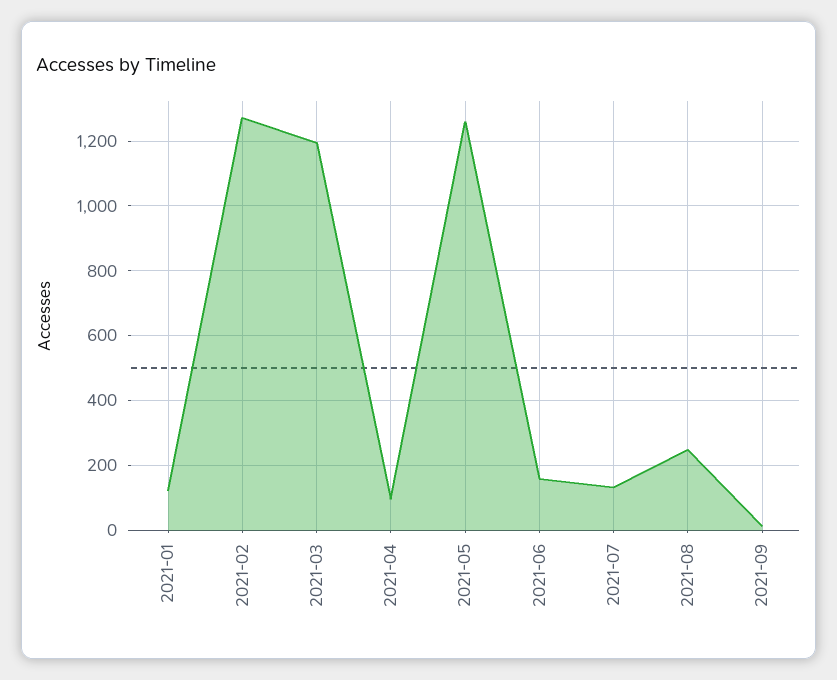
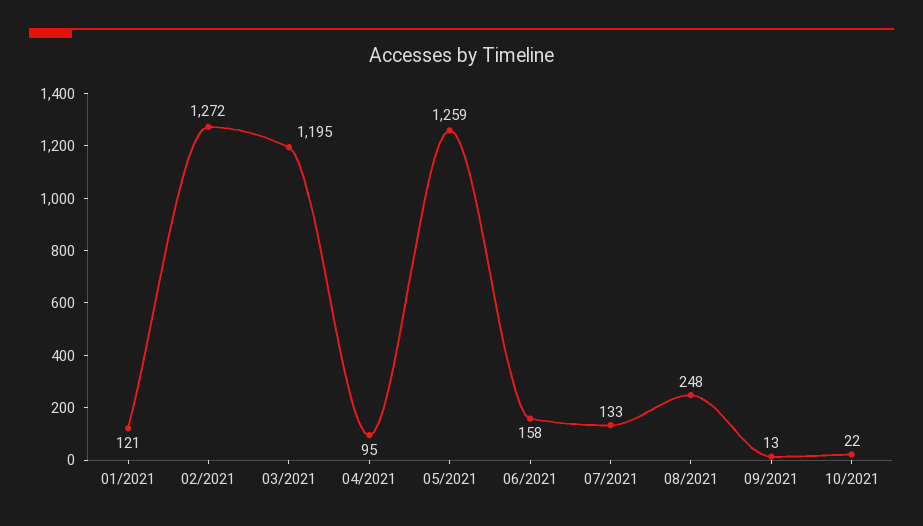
10/2021: none -> 22

